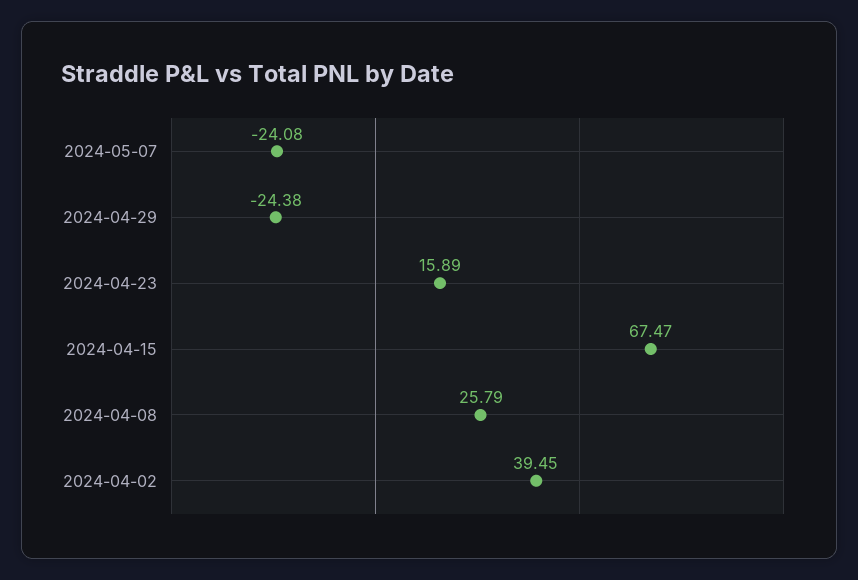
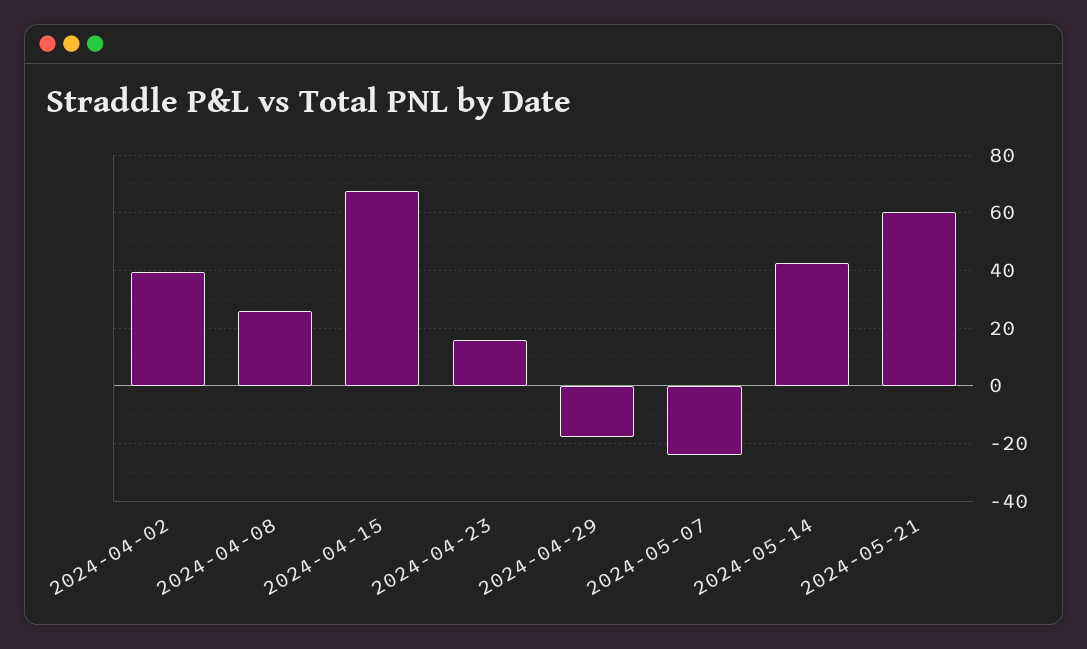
2024-04-29: -24.38 -> -17.5
2024-05-14: none -> 42.5
2024-05-21: none -> 60

